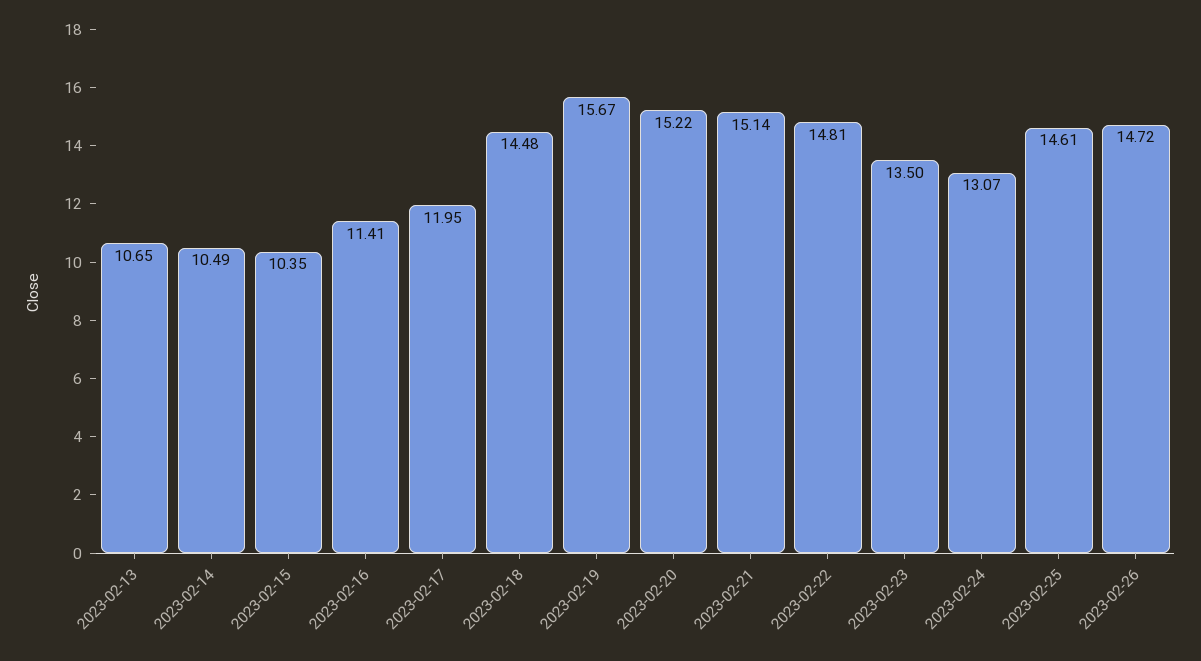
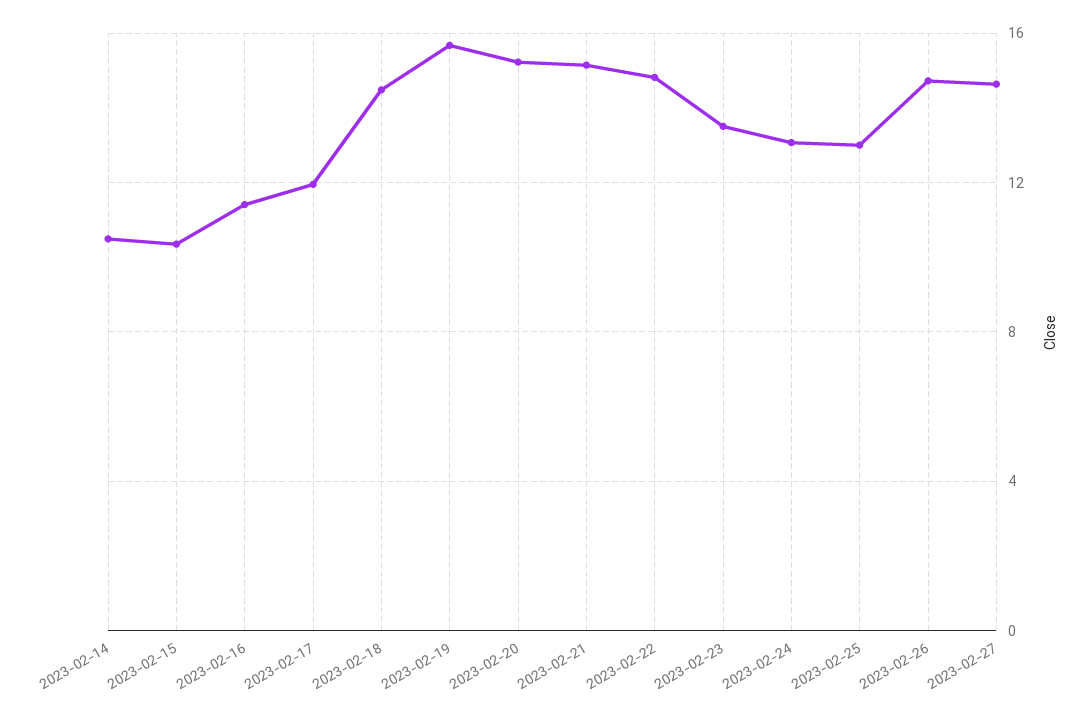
2023-02-13: 10.65 -> none
2023-02-25: 14.61 -> 13
2023-02-27: none -> 14.5

